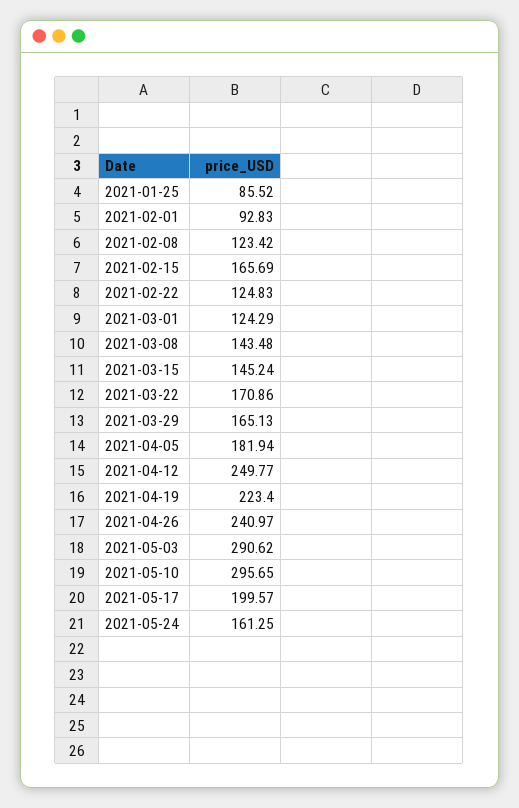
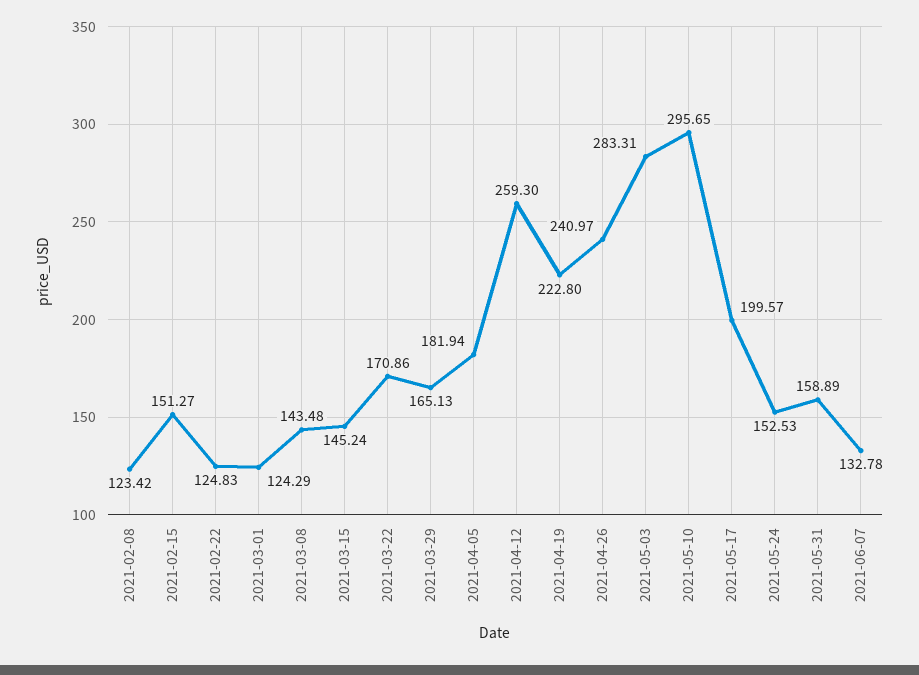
2021-01-25: 85.52 -> none
2021-02-01: 92.83 -> none
2021-02-15: 165.69 -> 151.27
2021-04-12: 249.77 -> 259.3
2021-04-19: 223.4 -> 222.8
2021-05-03: 290.62 -> 283.31
2021-05-24: 161.25 -> 152.53
2021-05-31: none -> 158.89
2021-06-07: none -> 132.78

